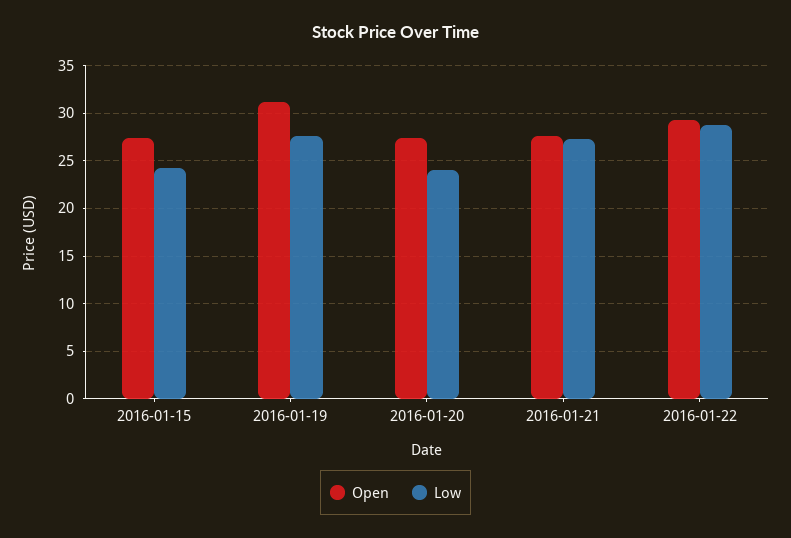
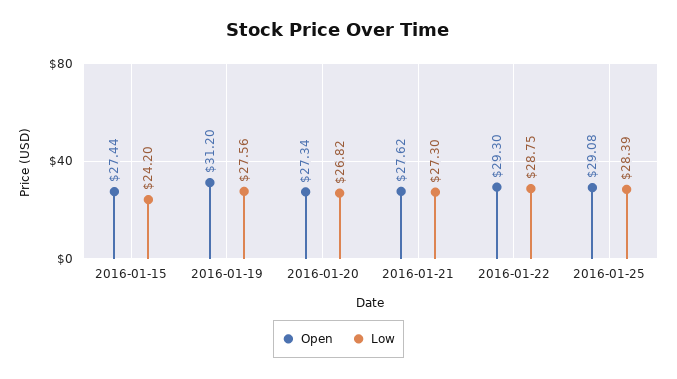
Low, 2016-01-20: 24 -> 26.82
Open, 2016-01-25: none -> 29.08
Low, 2016-01-25: none -> 28.39

